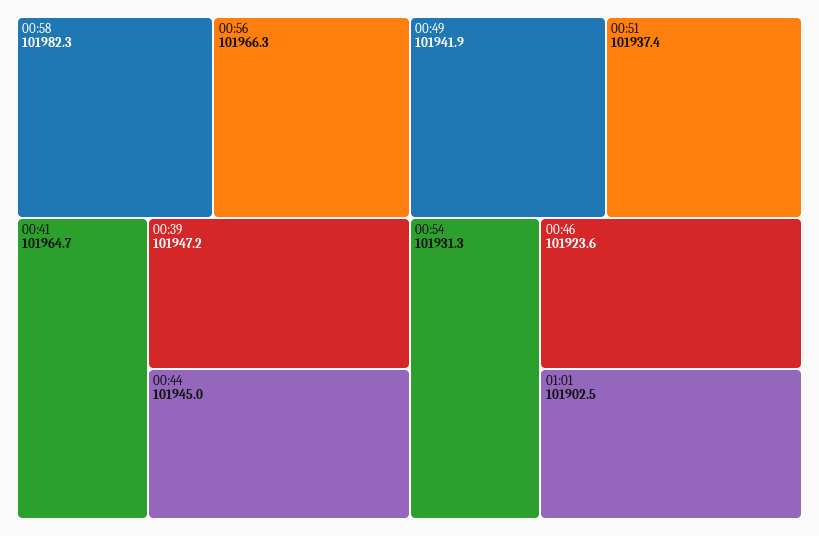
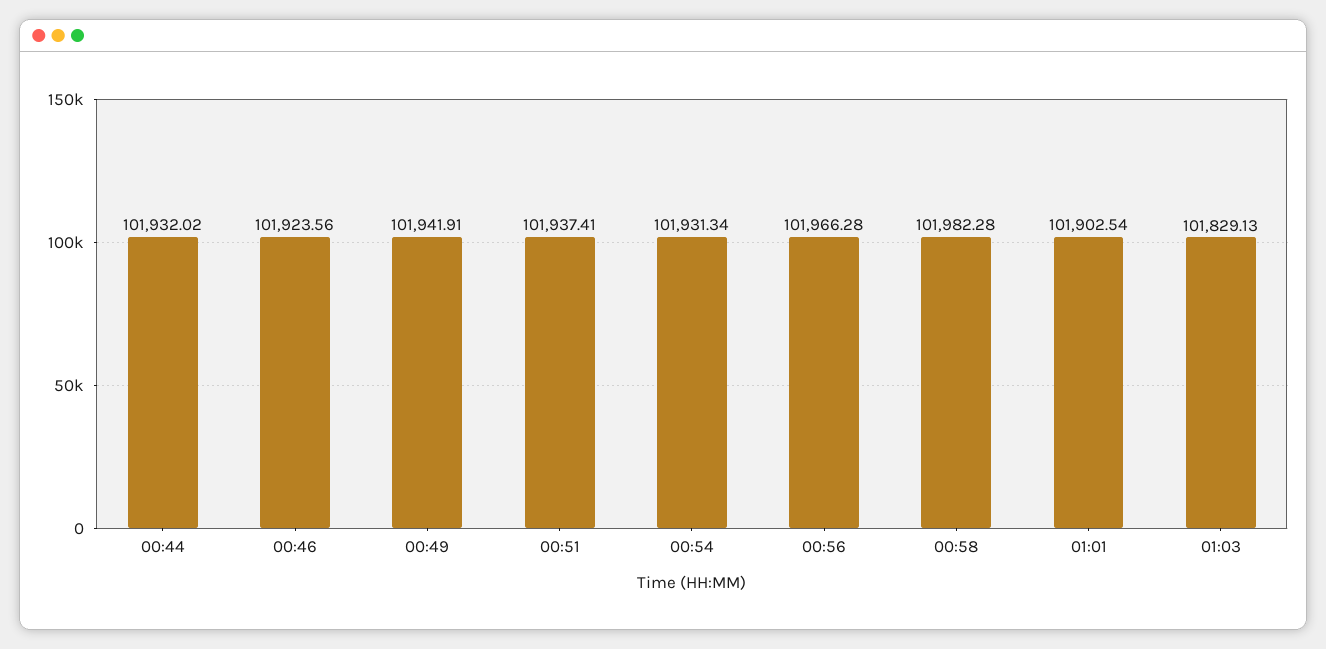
00:41: 101964.7 -> none
00:39: 101947.2 -> none
00:44: 101945 -> 101932.02
01:03: none -> 101829.13

